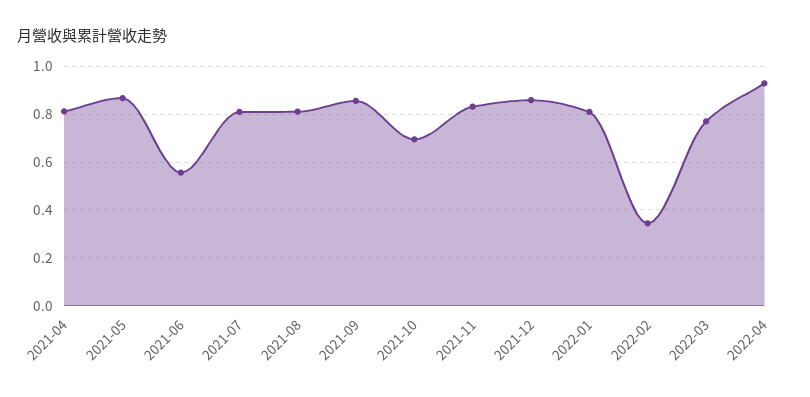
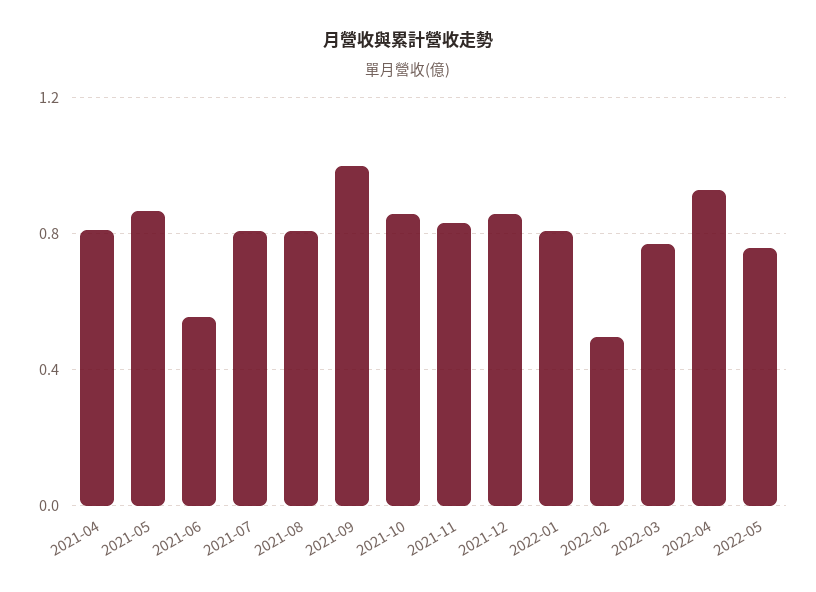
2021-09: 0.85 -> 1
2021-10: 0.7 -> 0.85
2022-02: 0.35 -> 0.5
2022-05: none -> 0.75

